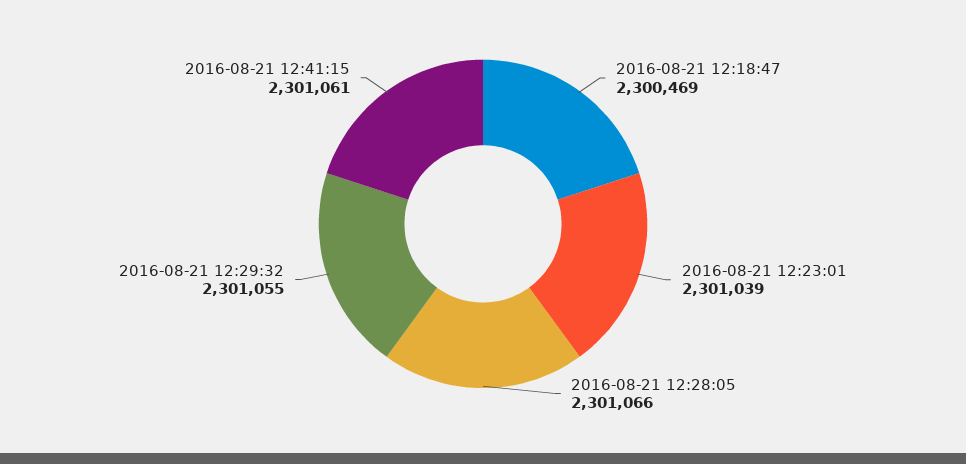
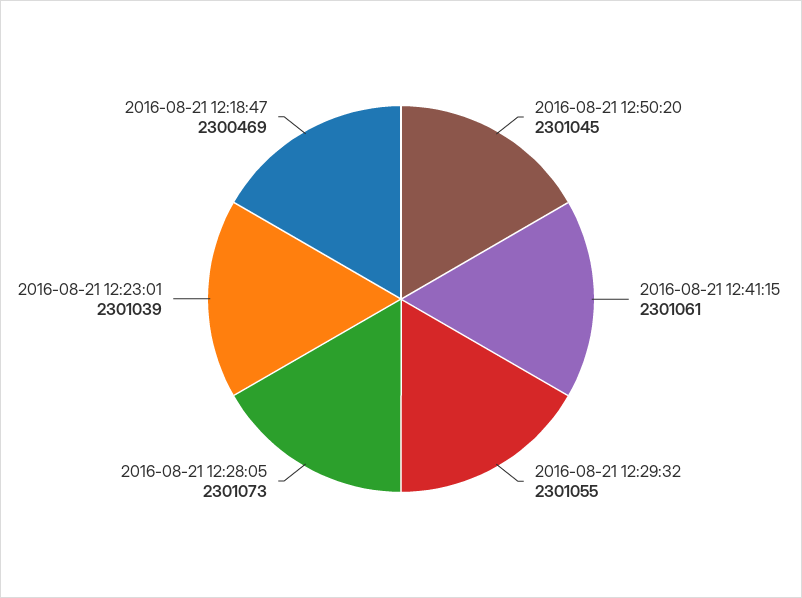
2016-08-21 12:28:05: 2301066 -> 2301073
2016-08-21 12:50:20: none -> 2301045

